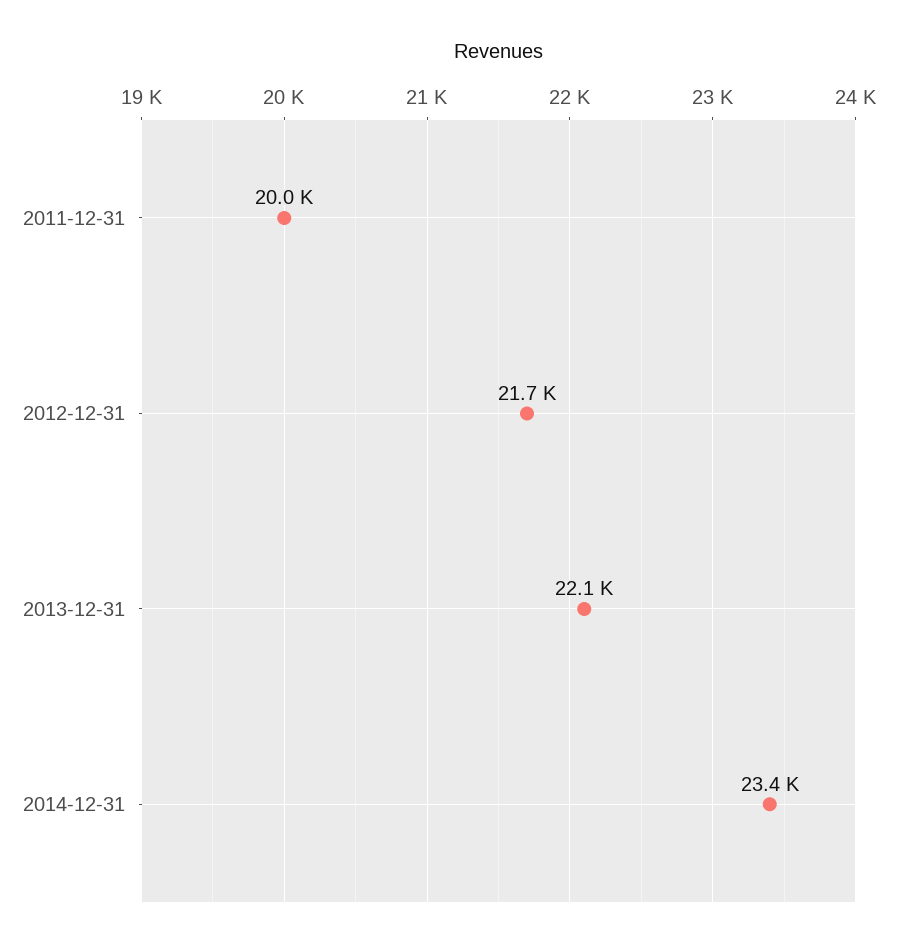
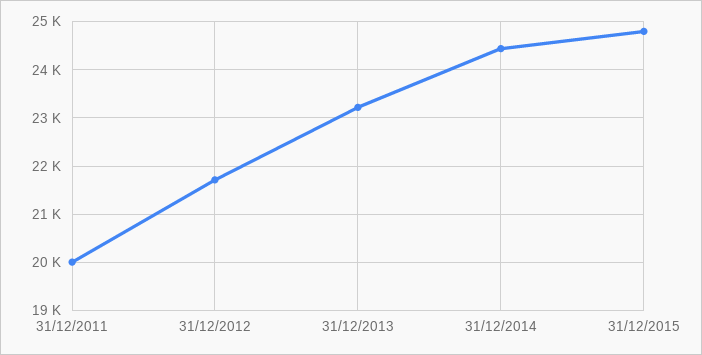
2013-12-31: 22100 -> 23200
2014-12-31: 23400 -> 24400
31/12/2015: none -> 24800

